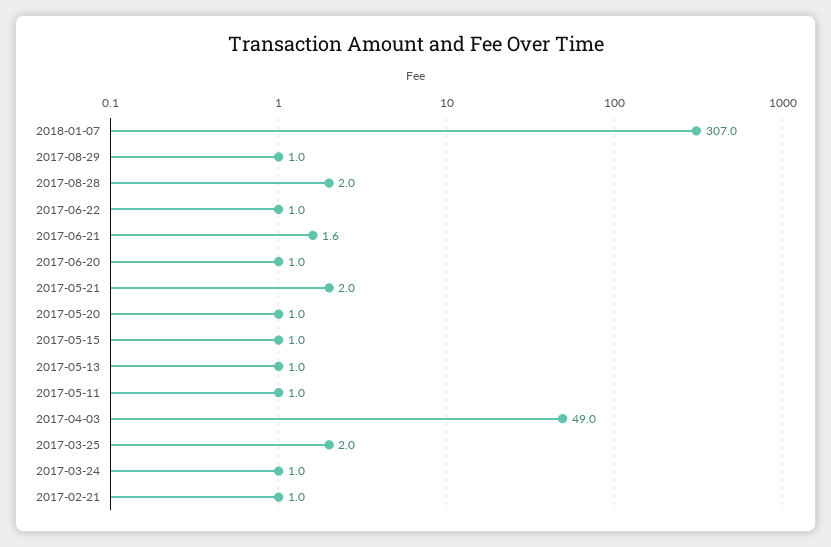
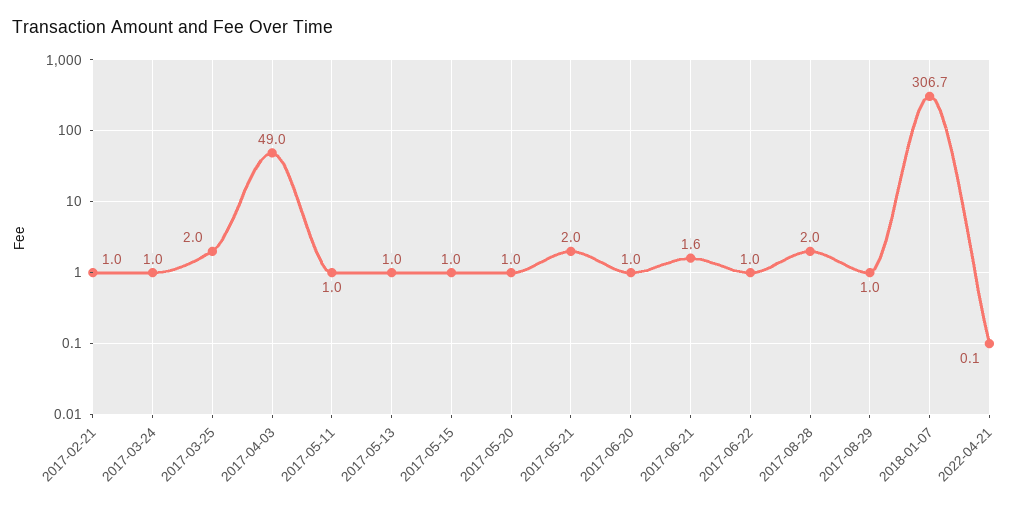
2018-01-07: 307 -> 306.7
2022-04-21: none -> 0.1

